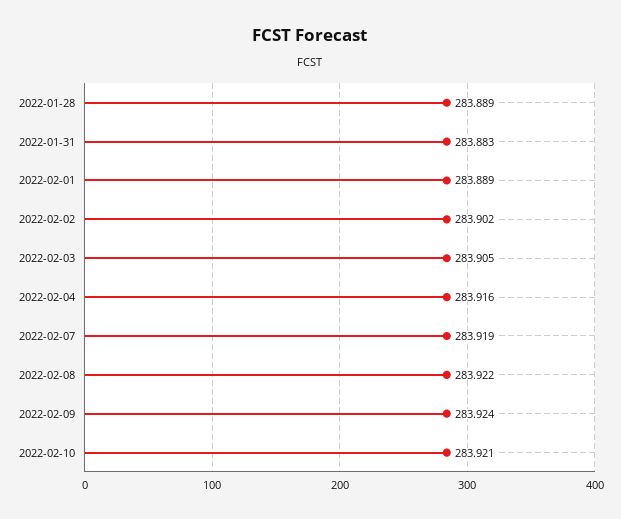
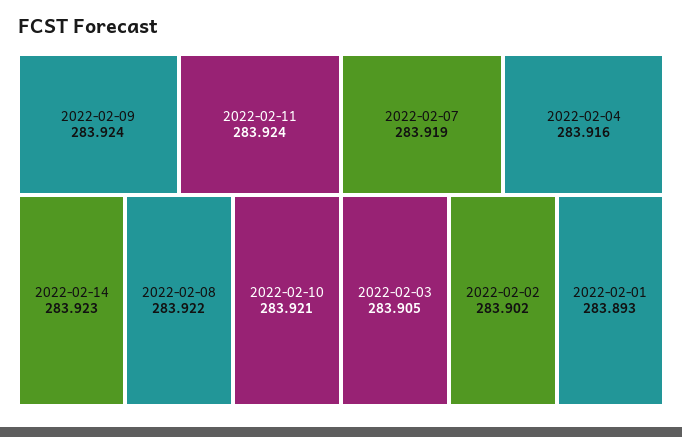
2022-01-28: 283.889 -> none
2022-01-31: 283.883 -> none
2022-02-01: 283.889 -> 283.893
2022-02-11: none -> 283.924
2022-02-14: none -> 283.923

